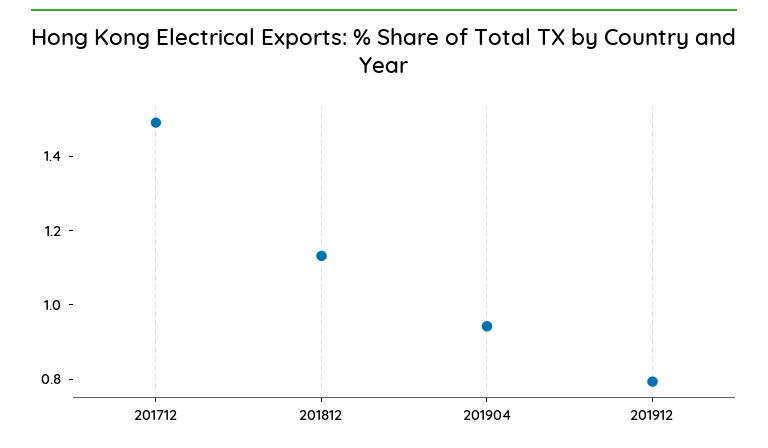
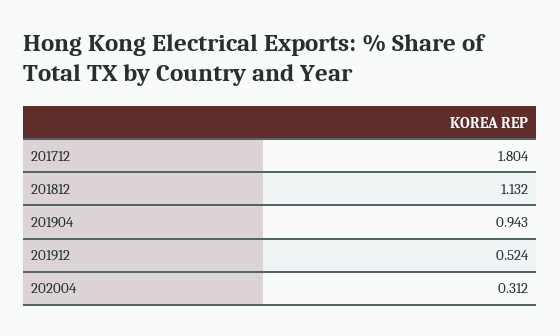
201712: 1.5 -> 1.804
201912: 0.8 -> 0.524
202004: none -> 0.312

